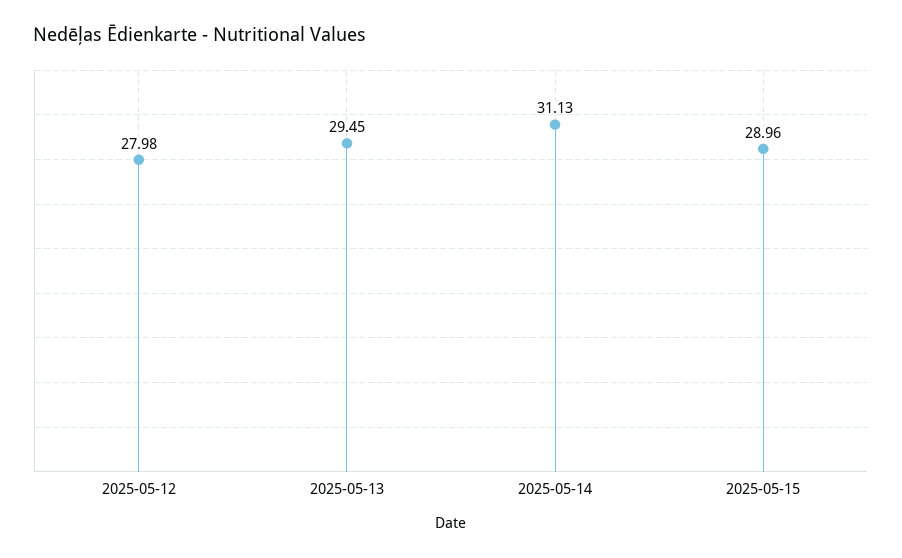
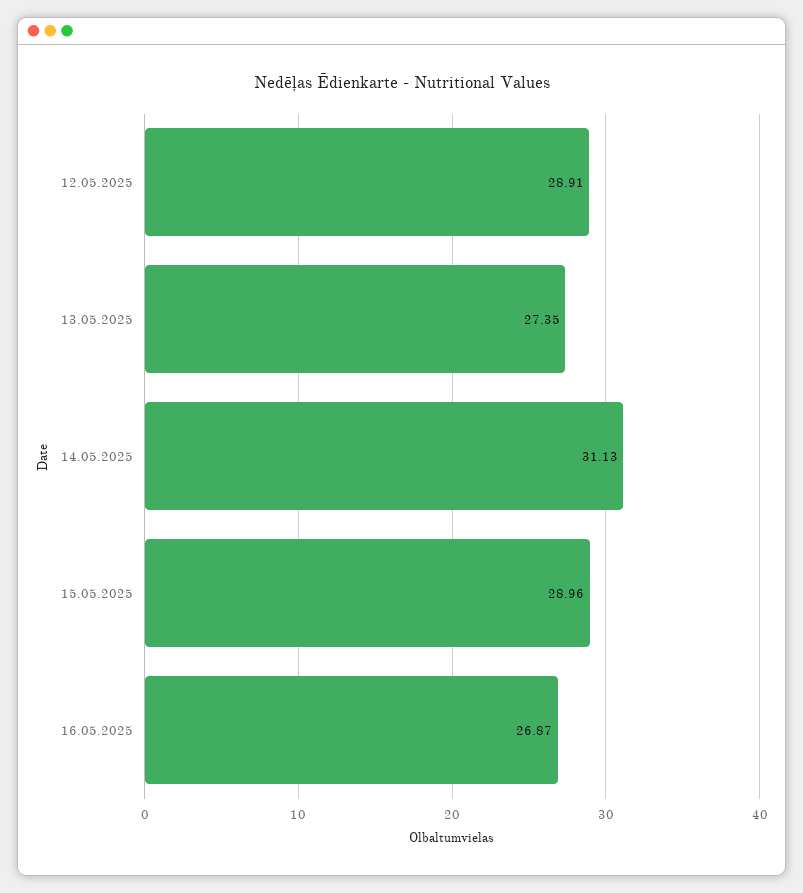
2025-05-12: 27.98 -> 28.91
2025-05-13: 29.45 -> 27.35
16.05.2025: none -> 26.87

